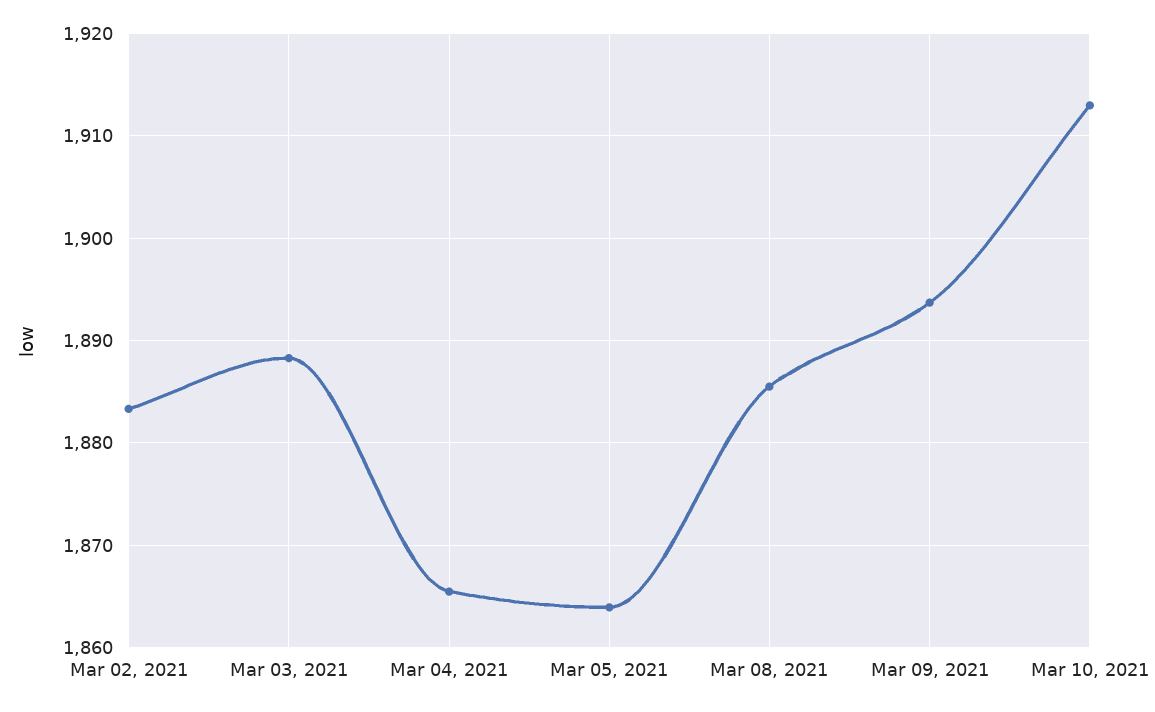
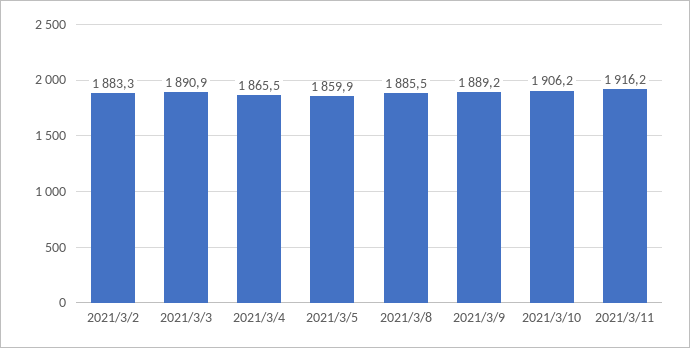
Mar 03, 2021: 1888 -> 1890.9
Mar 05, 2021: 1864 -> 1859.9
Mar 09, 2021: 1894 -> 1889.2
Mar 10, 2021: 1913 -> 1906.2
2021/3/11: none -> 1916.2

